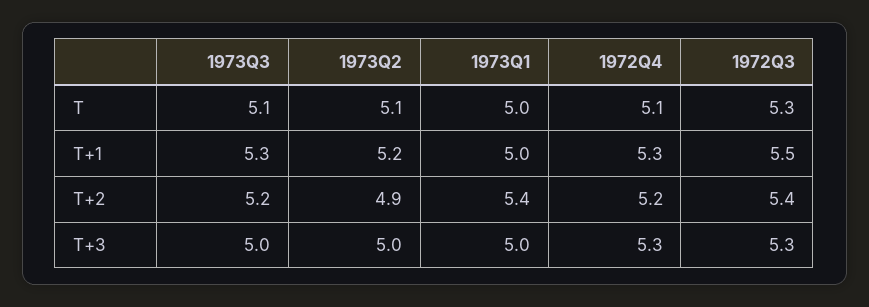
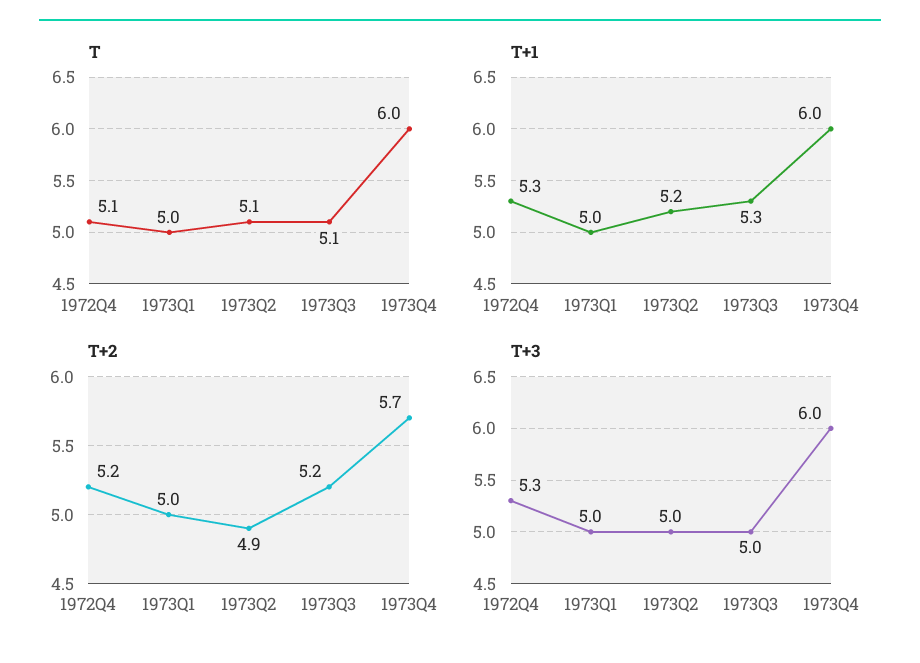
T, 1972Q3: 5.3 -> none
T+1, 1972Q3: 5.5 -> none
T+2, 1973Q1: 5.4 -> 5
T+2, 1972Q3: 5.4 -> none
T+3, 1972Q3: 5.3 -> none
T, 1973Q4: none -> 6
T+1, 1973Q4: none -> 6
T+2, 1973Q4: none -> 5.7
T+3, 1973Q4: none -> 6

